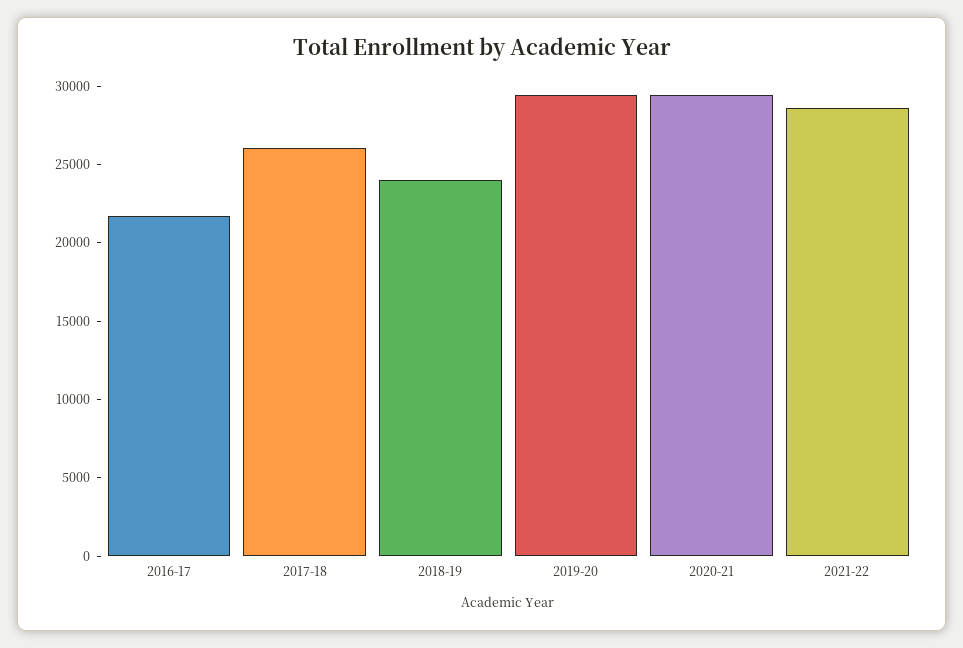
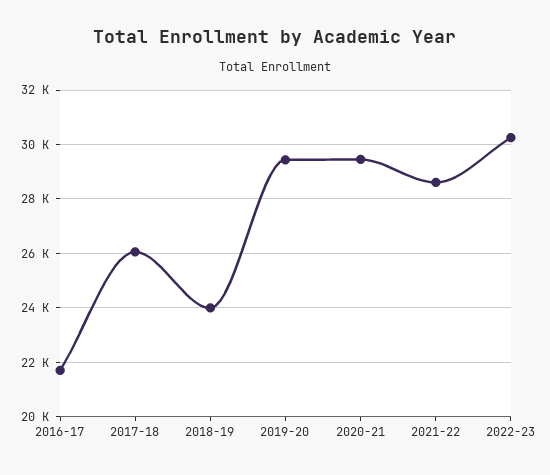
2022-23: none -> 30250

